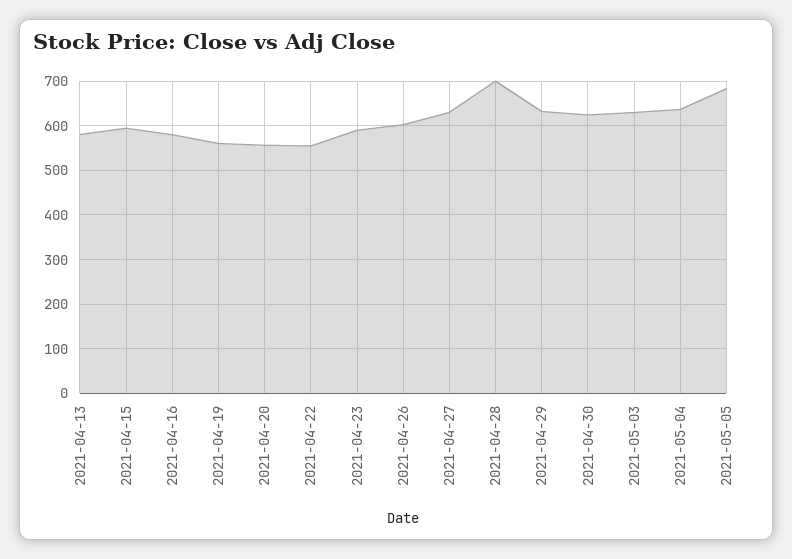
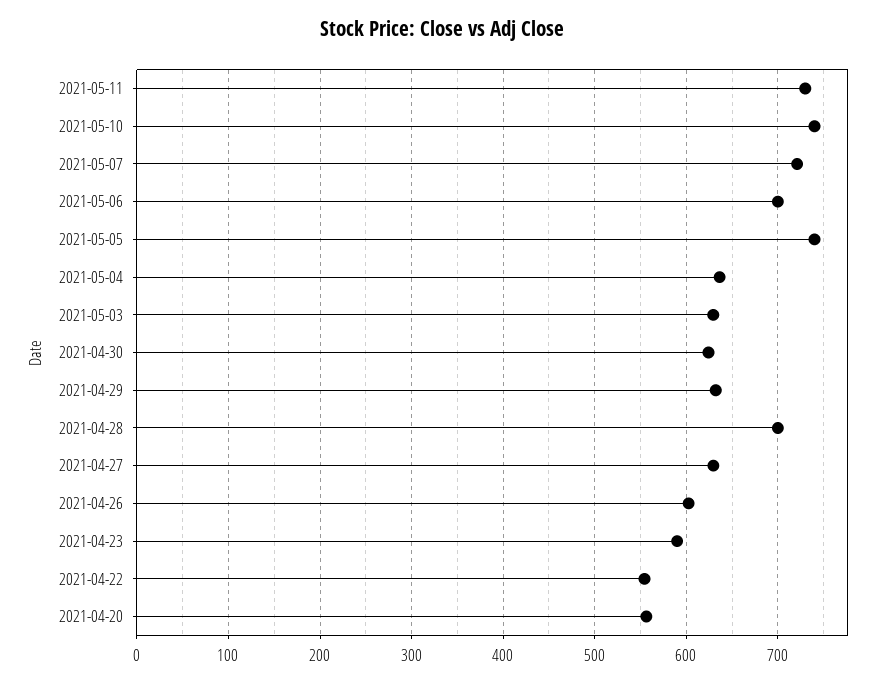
2021-04-13: 580 -> none
2021-04-15: 600 -> none
2021-04-16: 580 -> none
2021-04-19: 560 -> none
2021-05-05: 680 -> 740
2021-05-11: none -> 730
2021-05-10: none -> 740
2021-05-07: none -> 720
2021-05-06: none -> 700

